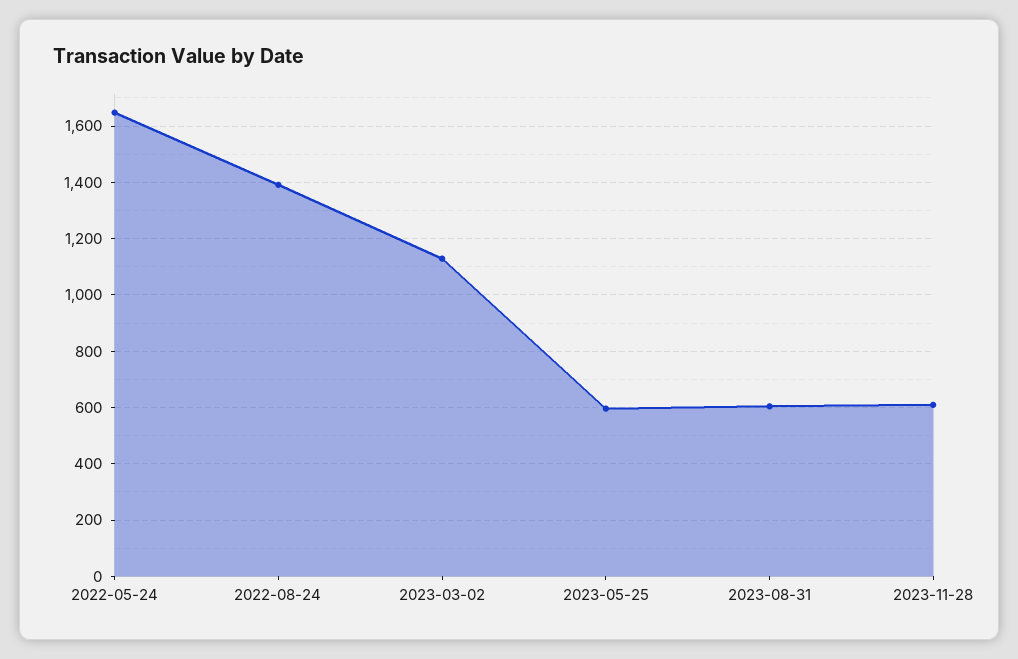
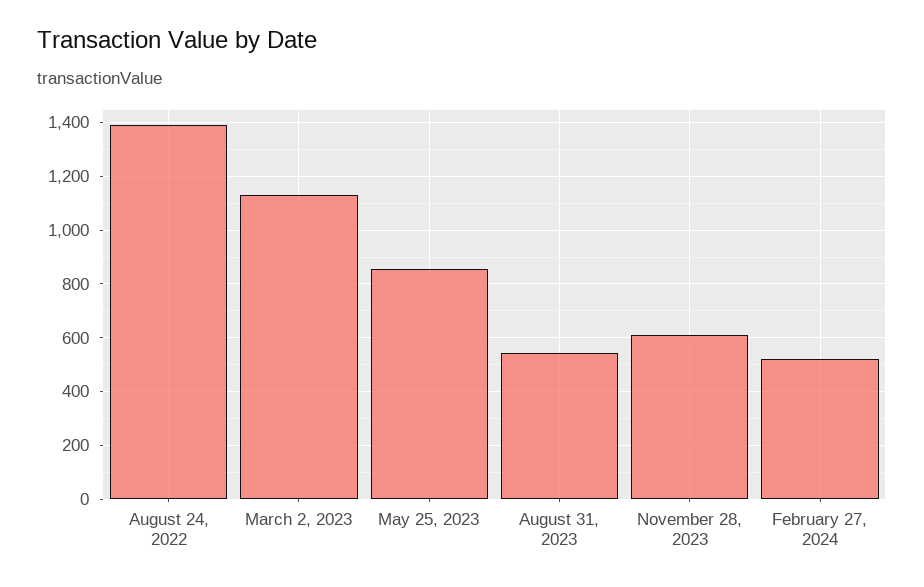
2022-05-24: 1650 -> none
2023-05-25: 600 -> 850
2023-08-31: 600 -> 550
February 27, 2024: none -> 525

